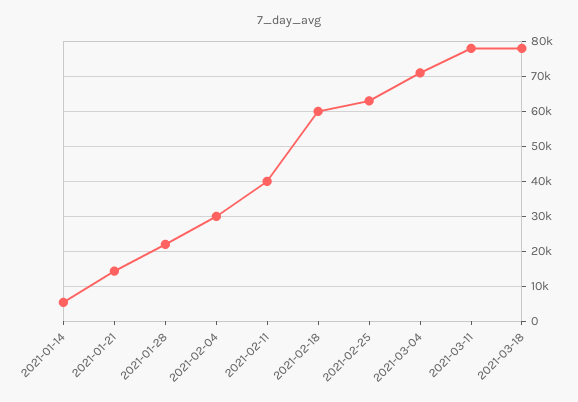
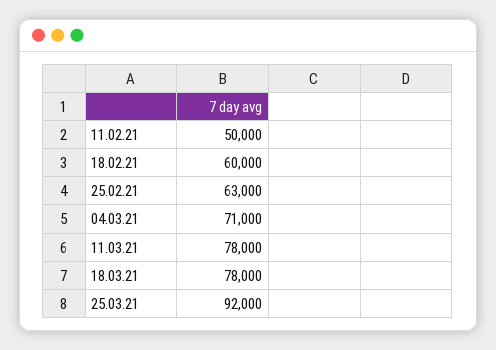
2021-01-14: 6000 -> none
2021-01-21: 14000 -> none
2021-01-28: 22000 -> none
2021-02-04: 30000 -> none
2021-02-11: 40000 -> 50000
25.03.21: none -> 92000

